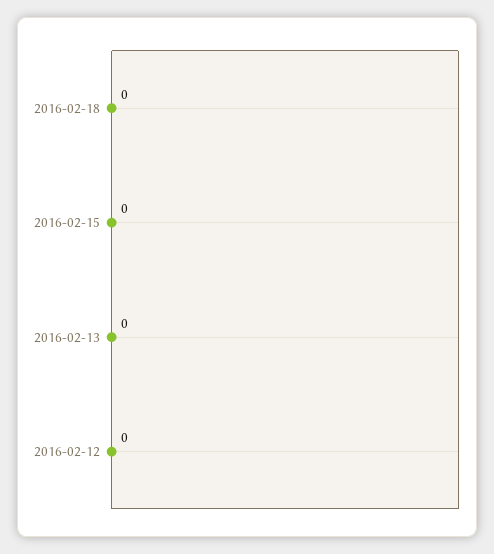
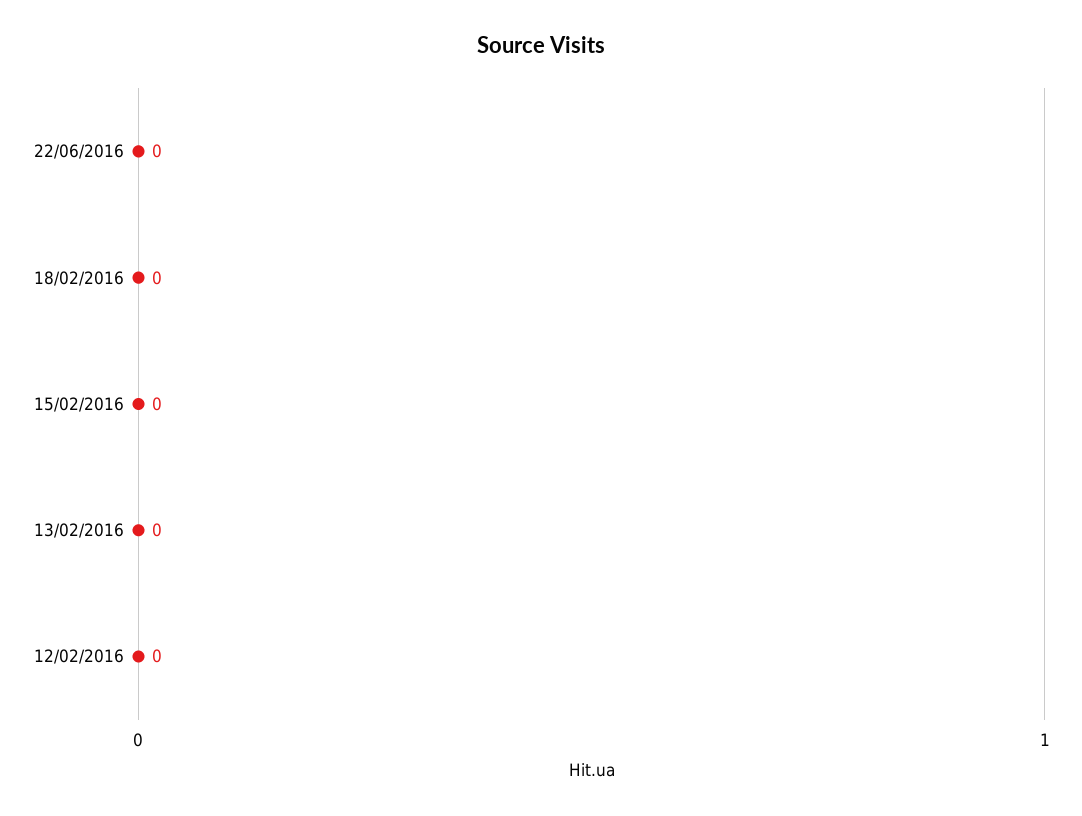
22/06/2016: none -> 0

